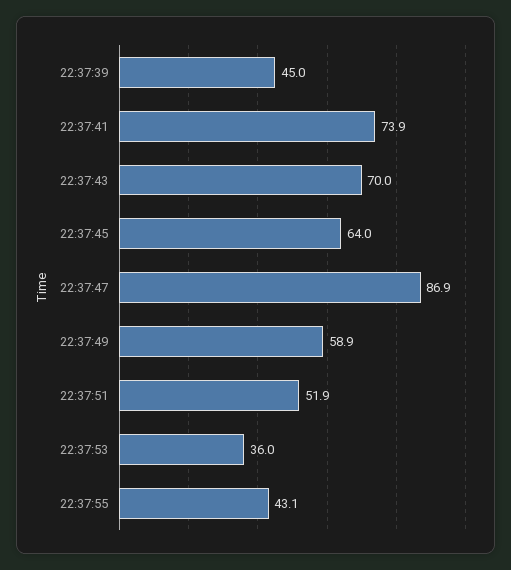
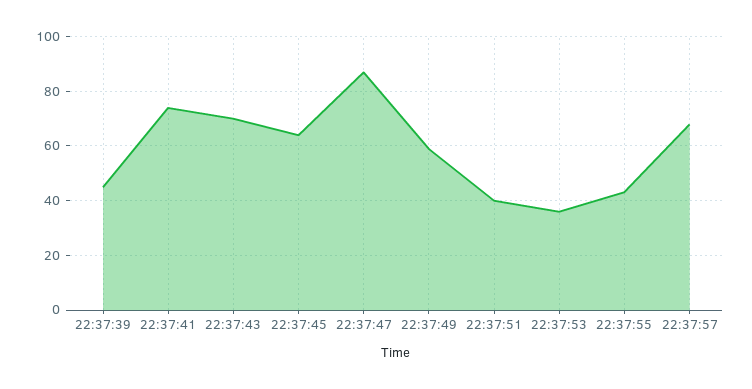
22:37:51: 51.9 -> 40
22:37:57: none -> 67.5

